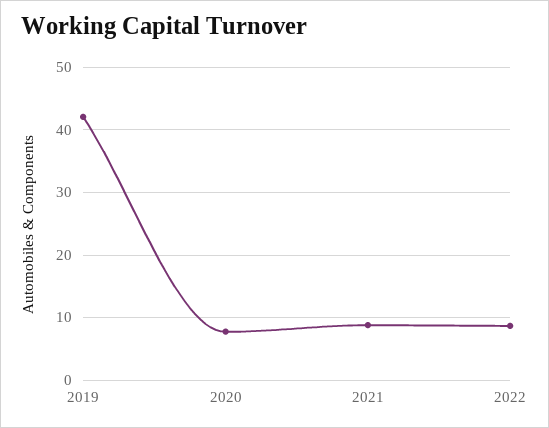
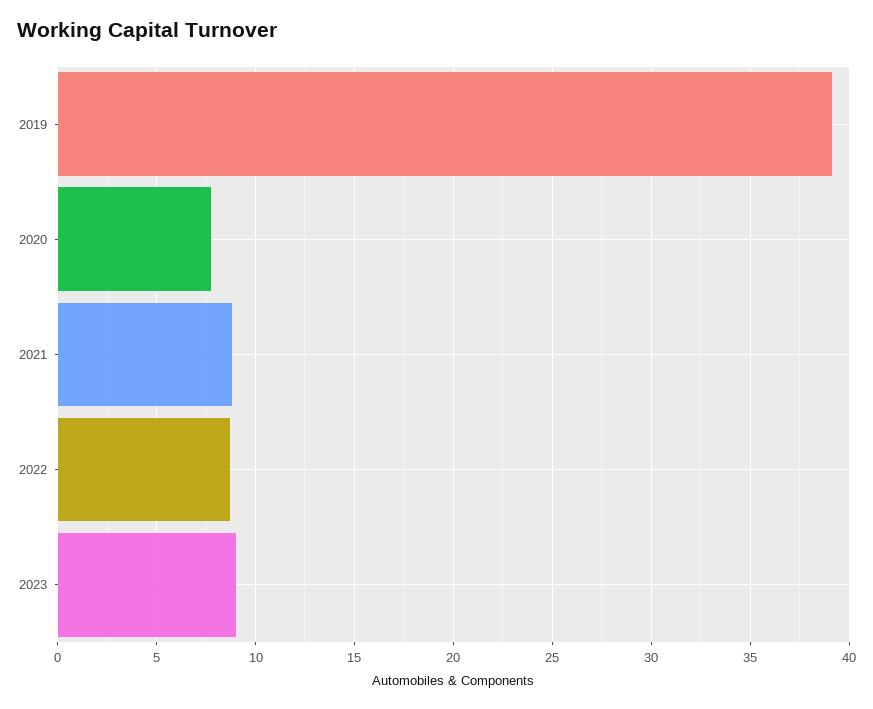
2019: 42 -> 39
2023: none -> 9

